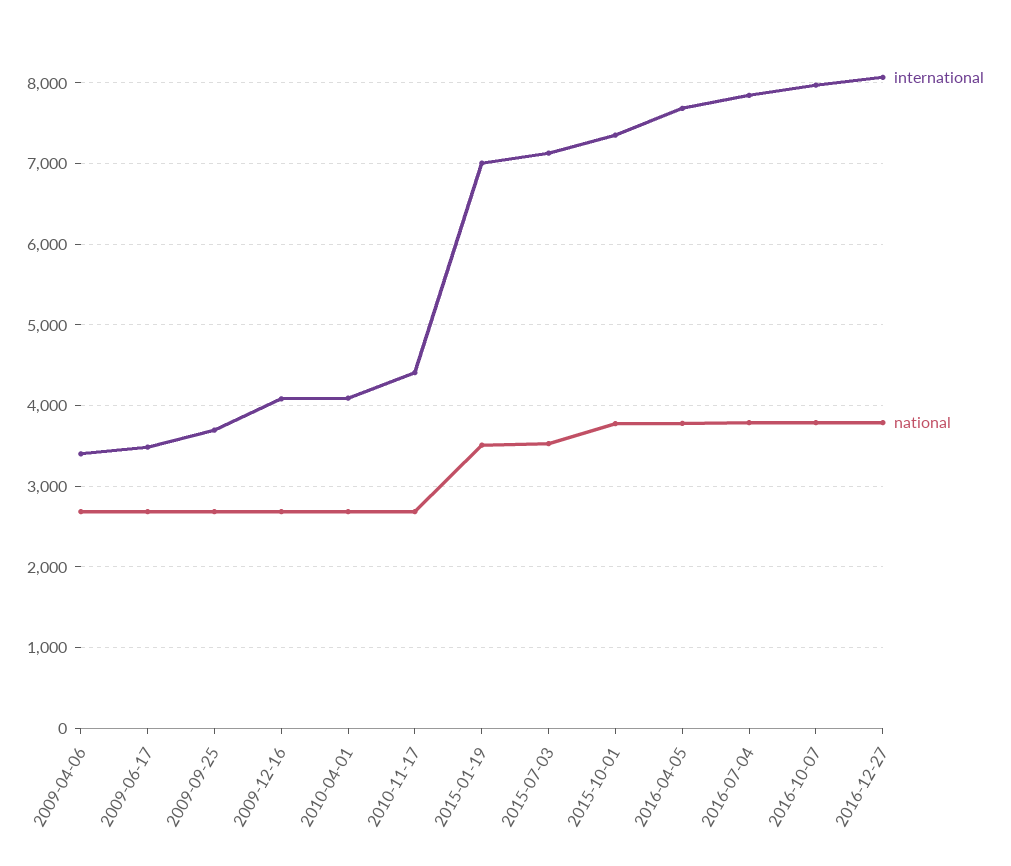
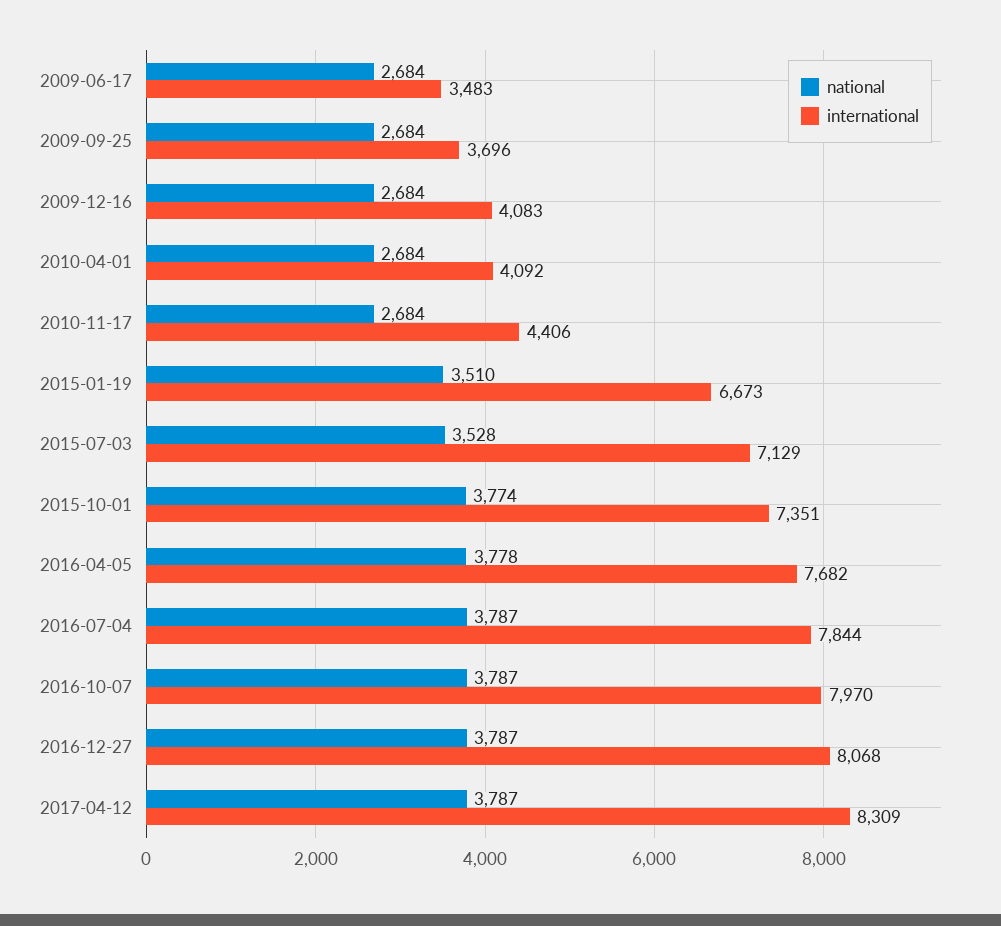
international, 2009-04-06: 3400 -> none
national, 2009-04-06: 2700 -> none
international, 2015-01-19: 7000 -> 6673
national, 2017-04-12: none -> 3787
international, 2017-04-12: none -> 8309

